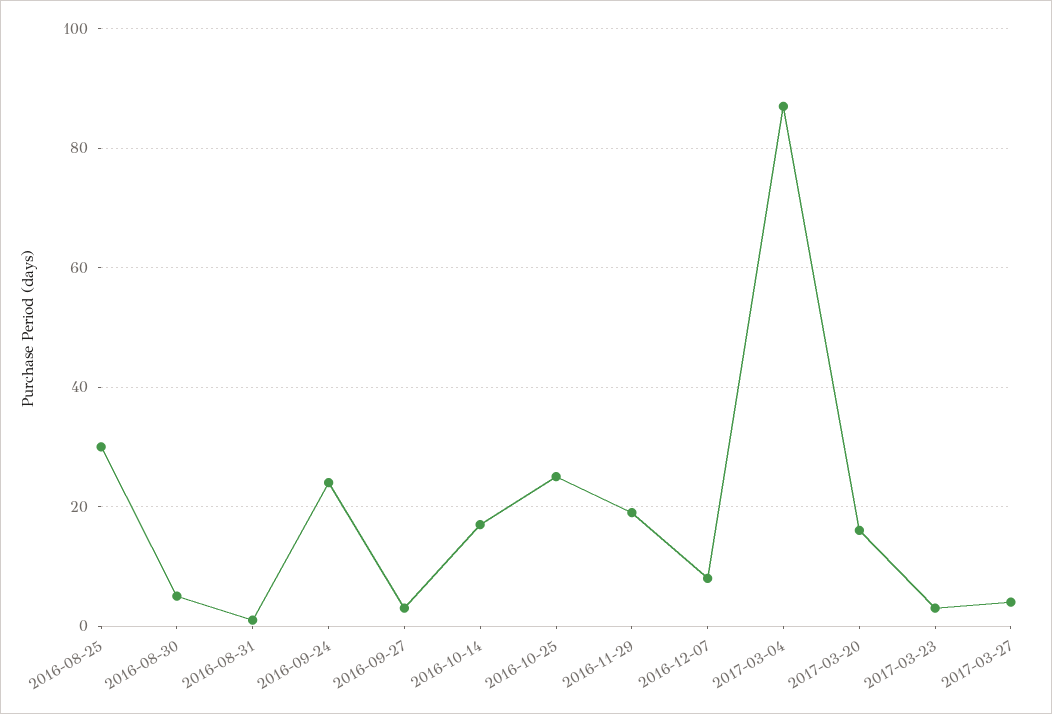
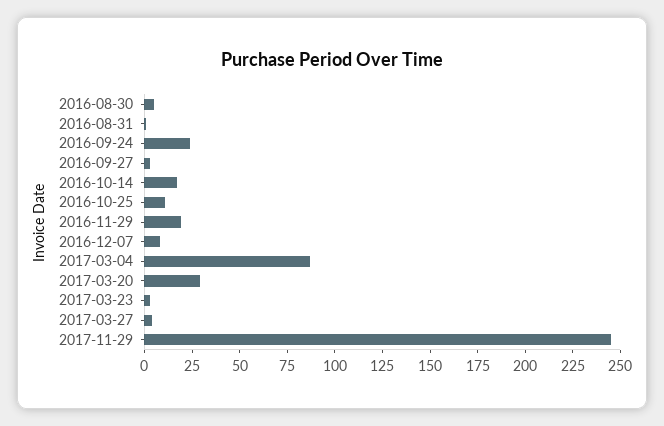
2016-08-25: 30 -> none
2016-10-25: 25 -> 10
2017-03-20: 15 -> 30
2017-11-29: none -> 245

